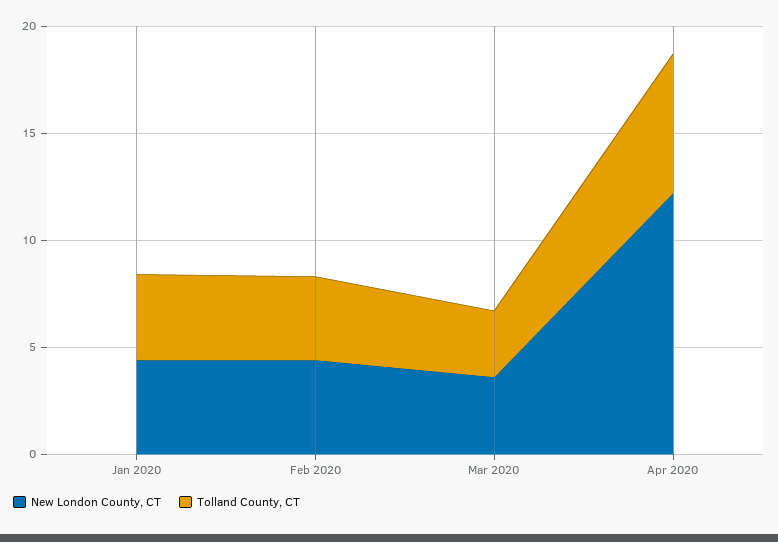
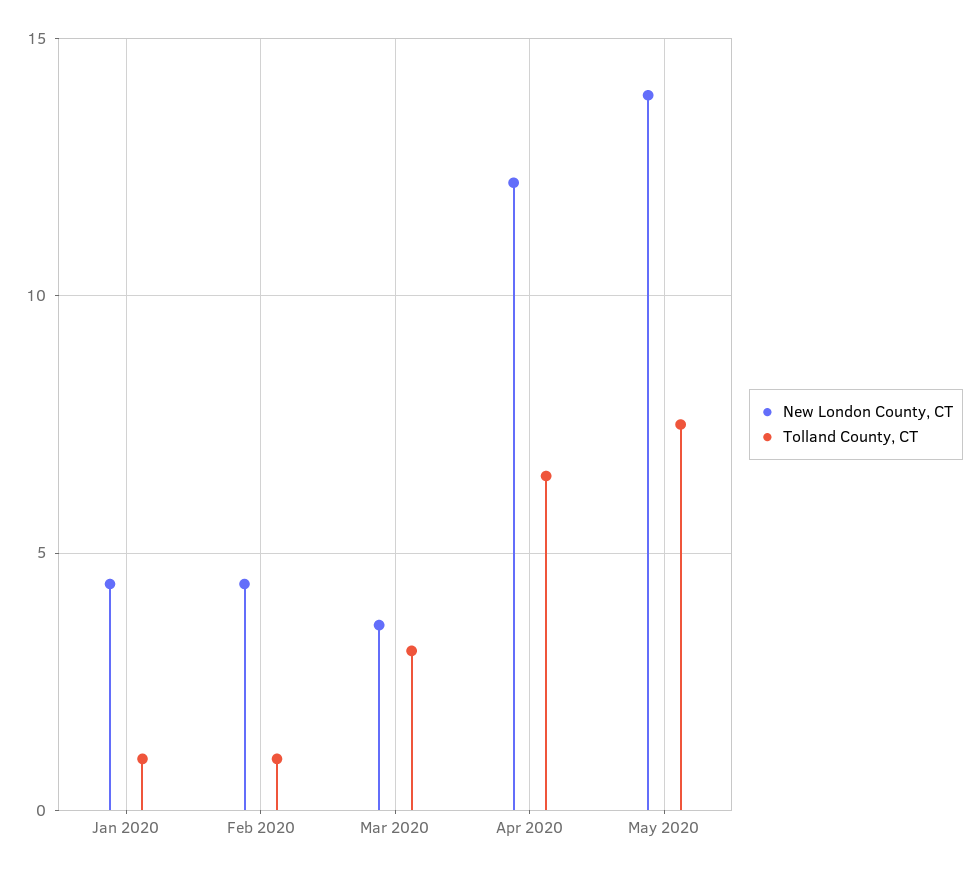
Tolland County, CT, Jan 2020: 4 -> 1
Tolland County, CT, Feb 2020: 4 -> 1
New London County, CT, May 2020: none -> 14
Tolland County, CT, May 2020: none -> 7.5

